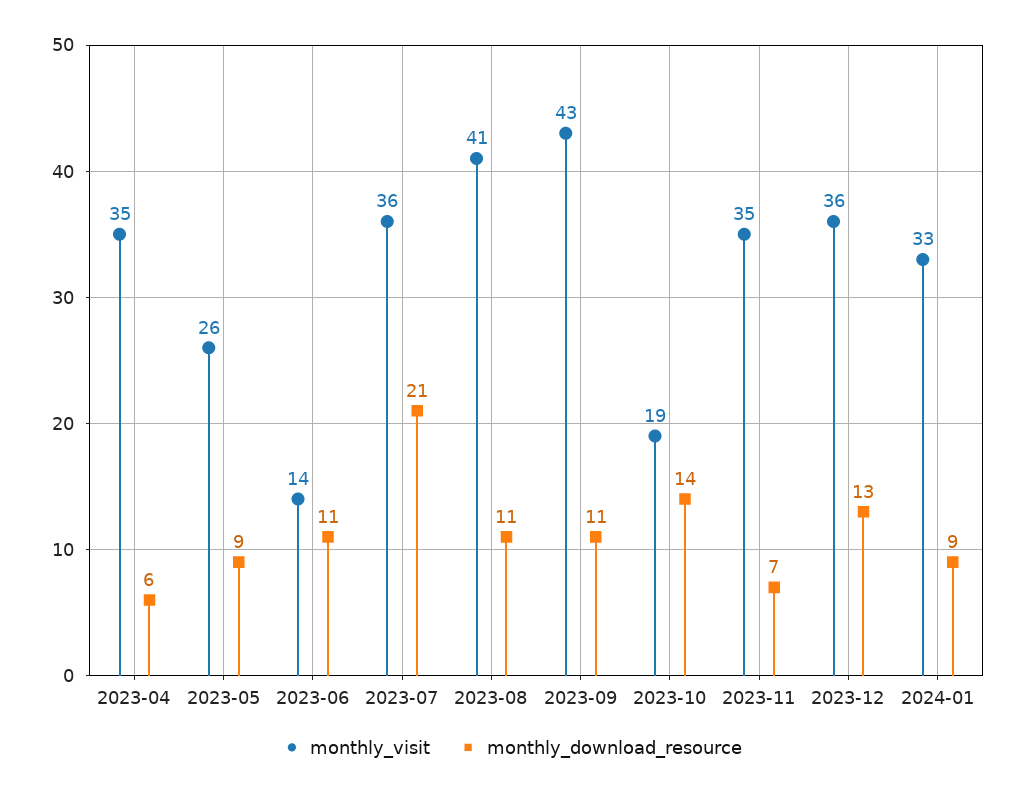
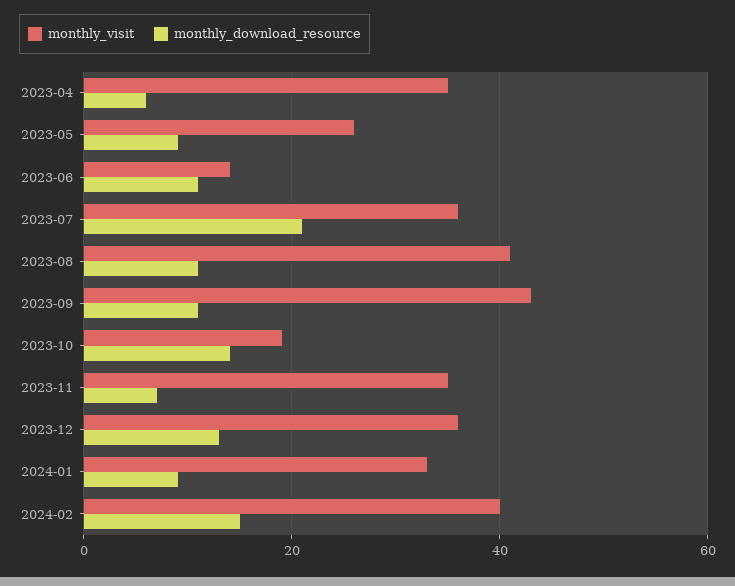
monthly_visit, 2024-02: none -> 40
monthly_download_resource, 2024-02: none -> 15

